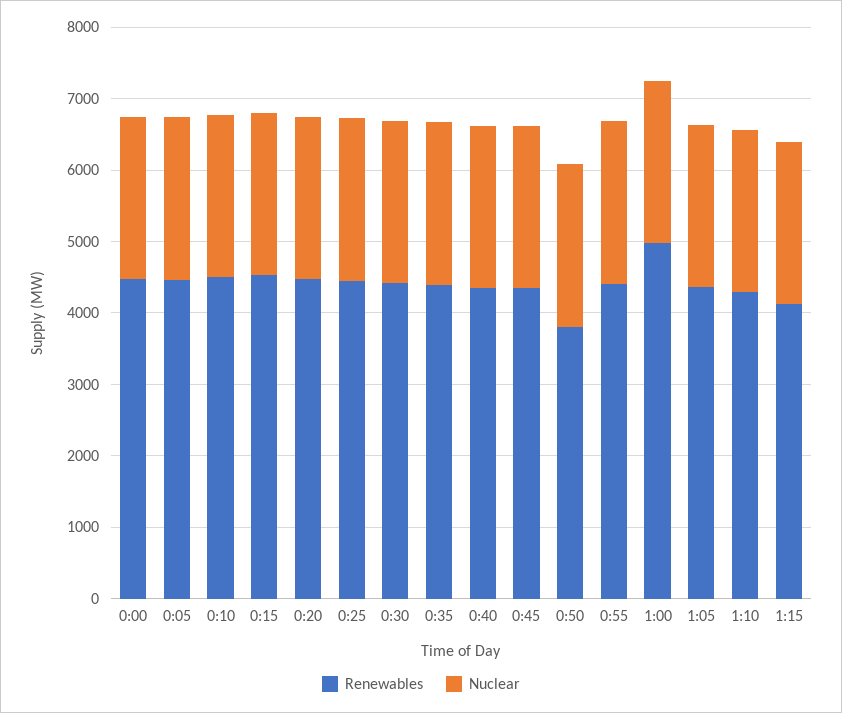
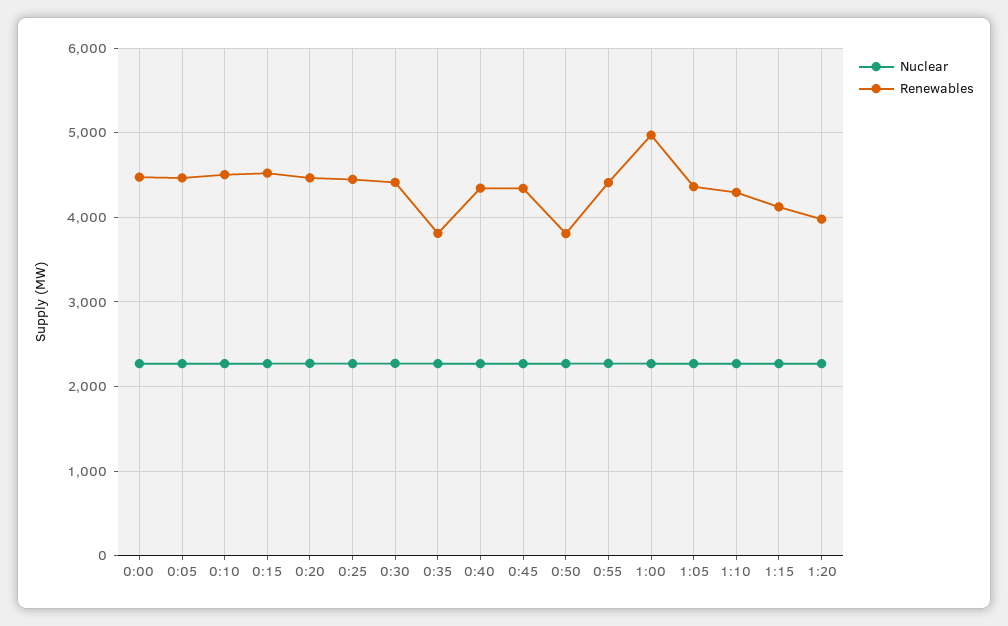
Renewables, 0:35: 4400 -> 3800
Nuclear, 1:20: none -> 2300
Renewables, 1:20: none -> 4000

